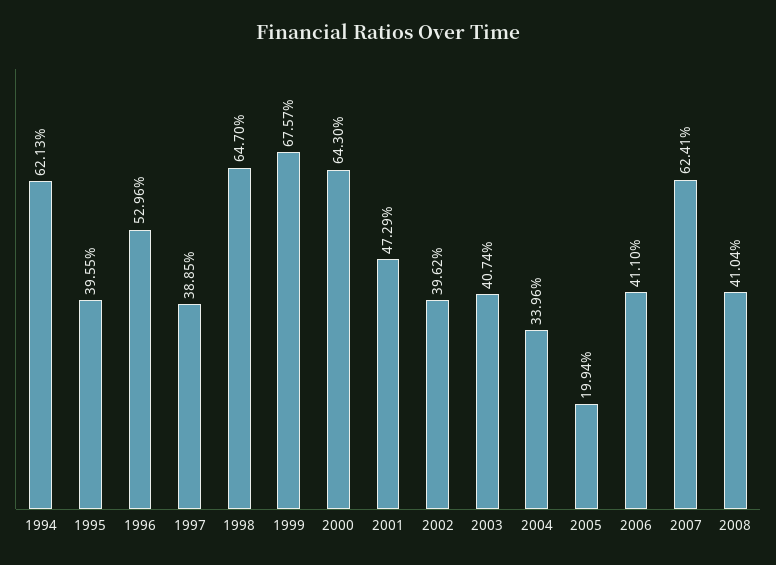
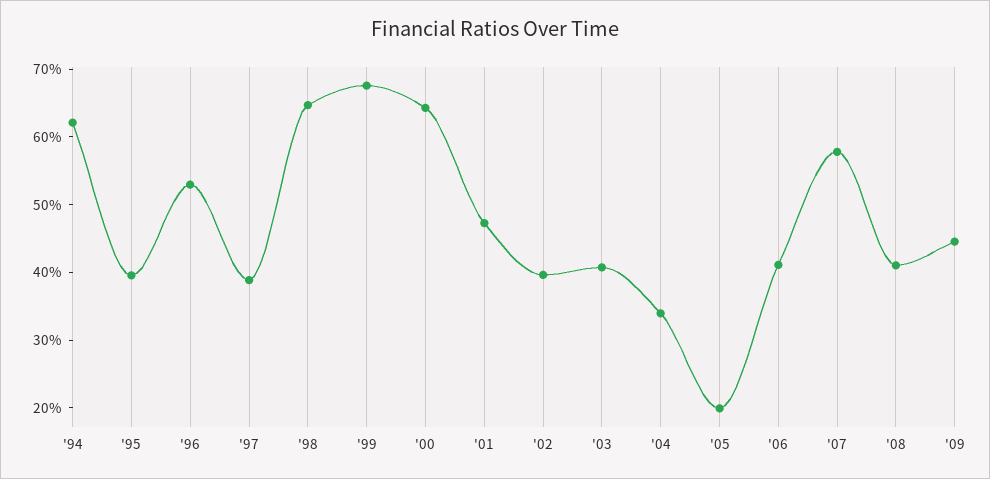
2007: 62.41 -> 58
'09: none -> 44

